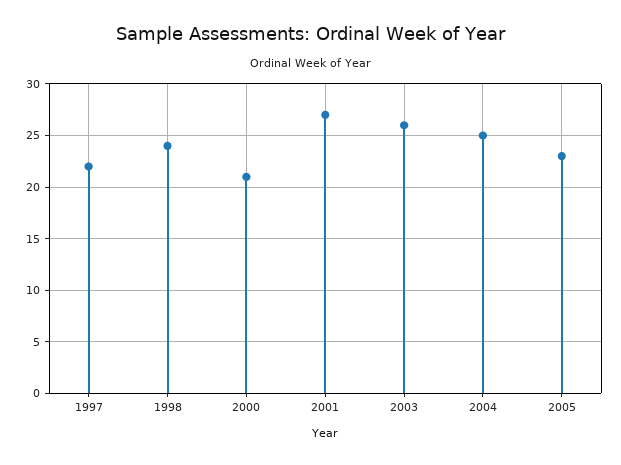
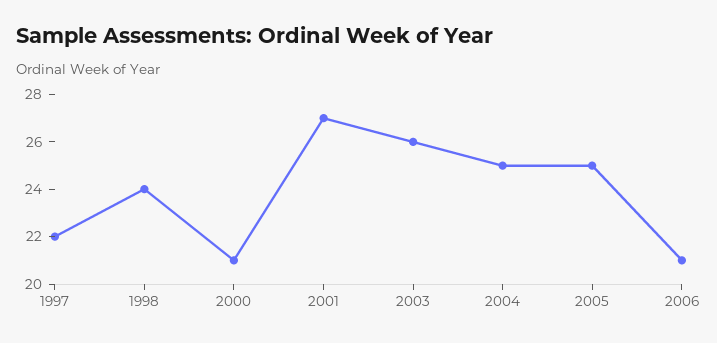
2005: 23 -> 25
2006: none -> 21

